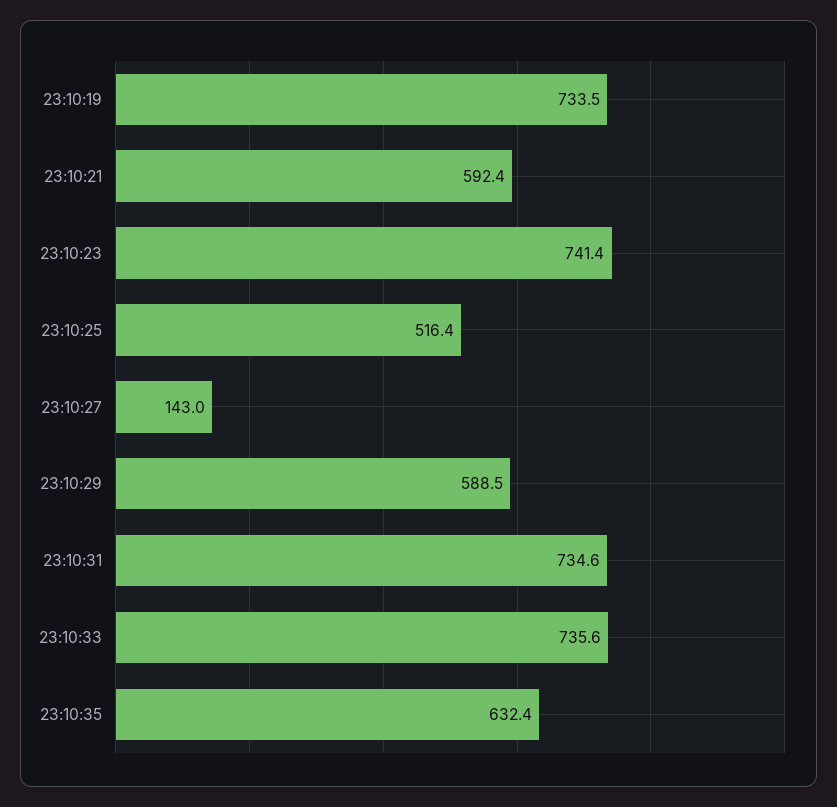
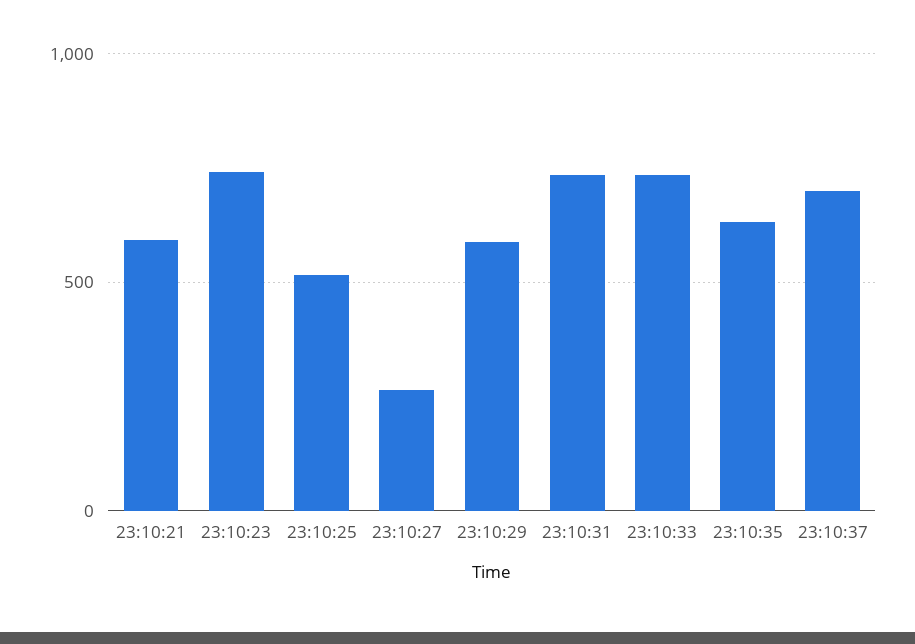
23:10:19: 733.5 -> none
23:10:27: 143 -> 250
23:10:37: none -> 700

